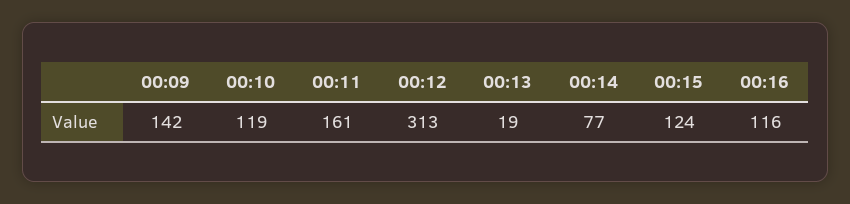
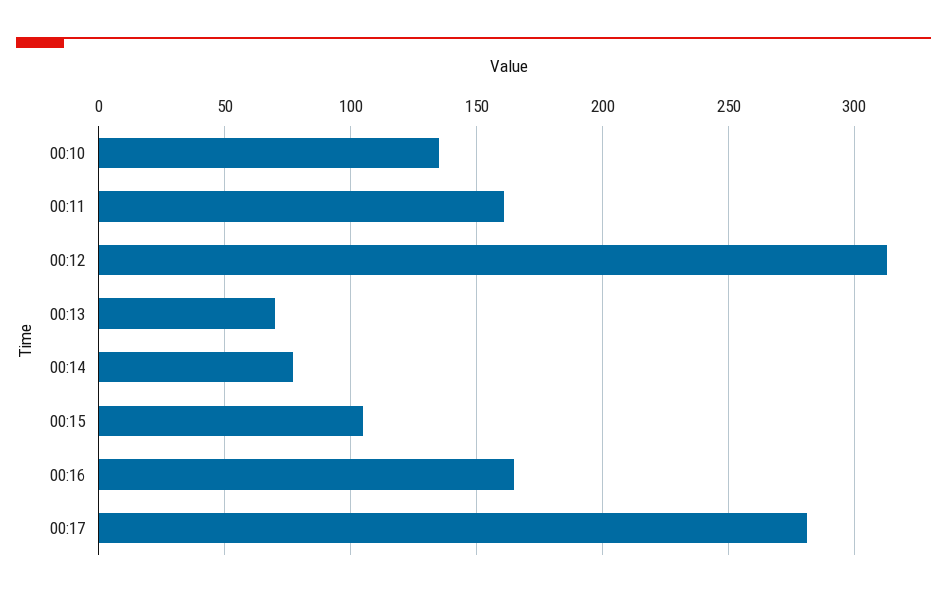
00:09: 142 -> none
00:10: 119 -> 135
00:13: 19 -> 70
00:15: 124 -> 105
00:16: 116 -> 165
00:17: none -> 280

